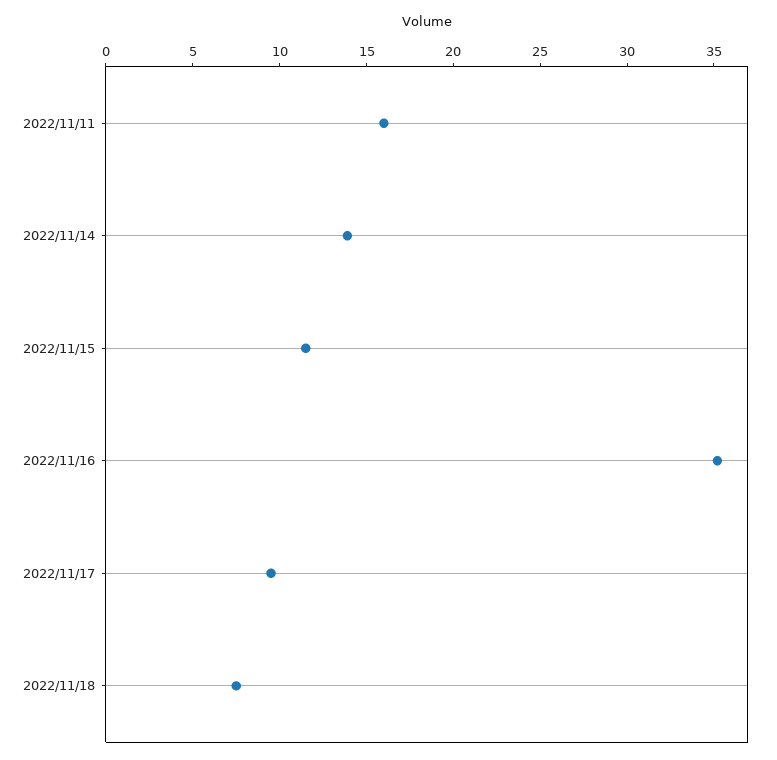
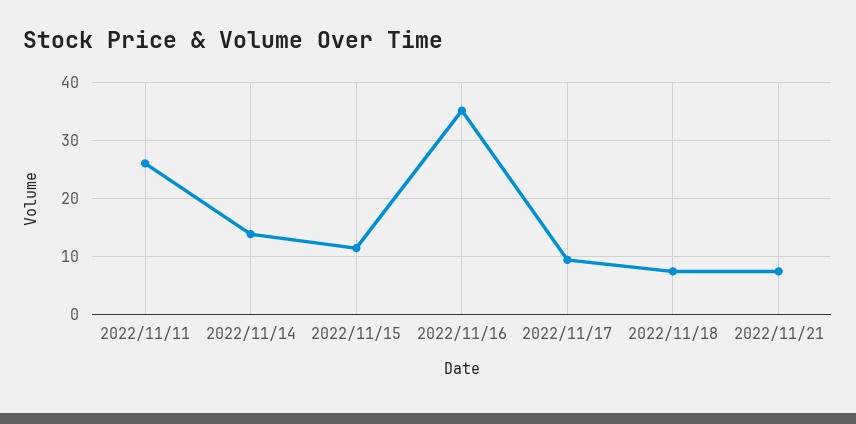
2022/11/11: 16 -> 26
2022/11/21: none -> 8

